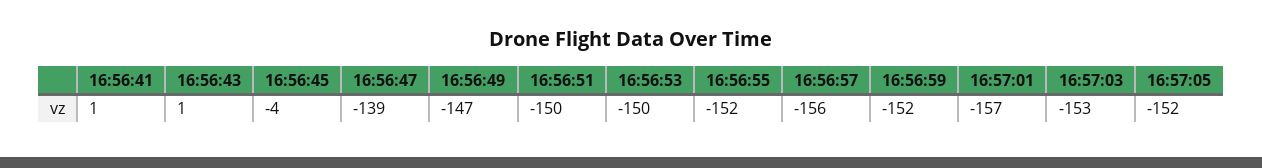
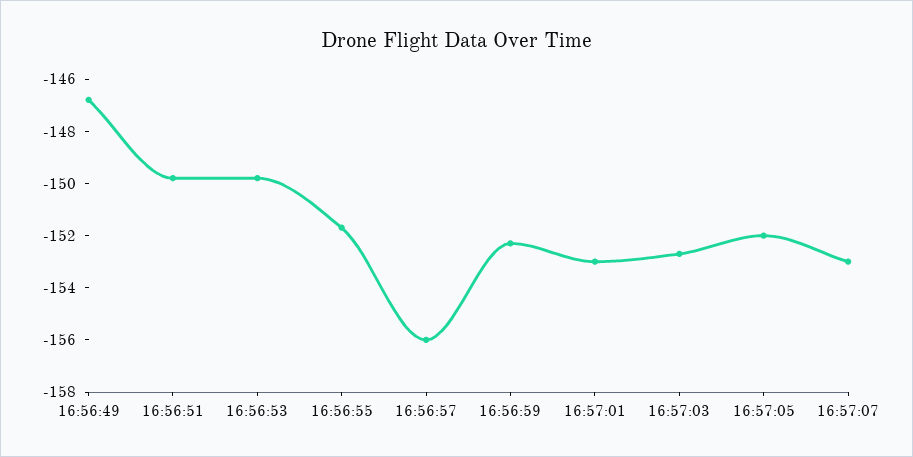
16:56:41: 1 -> none
16:56:43: 1 -> none
16:56:45: -4 -> none
16:56:47: -139 -> none
16:57:01: -157 -> -153
16:57:07: none -> -153

